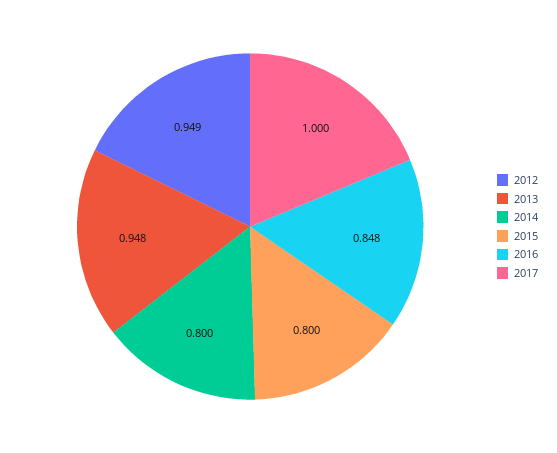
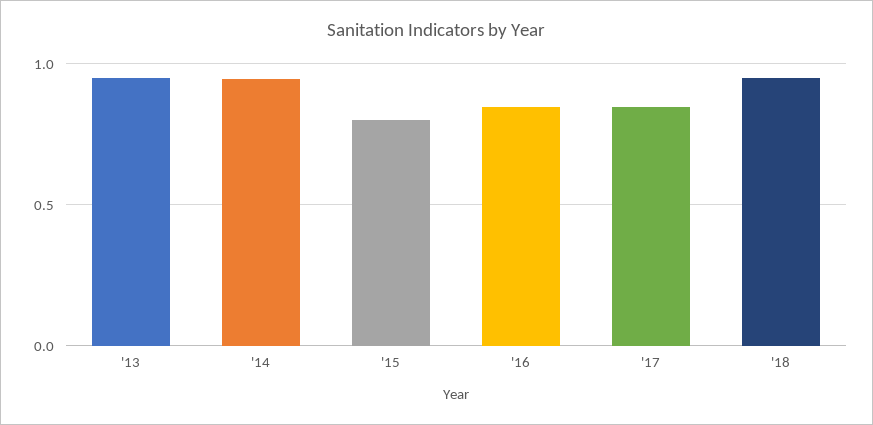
2012: 0.949 -> none
2014: 0.8 -> 0.95
2017: 1 -> 0.85
'18: none -> 0.95

